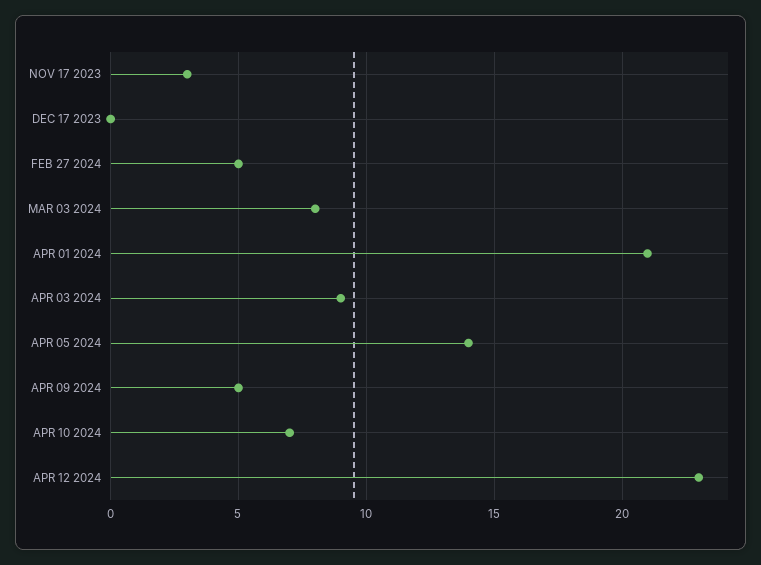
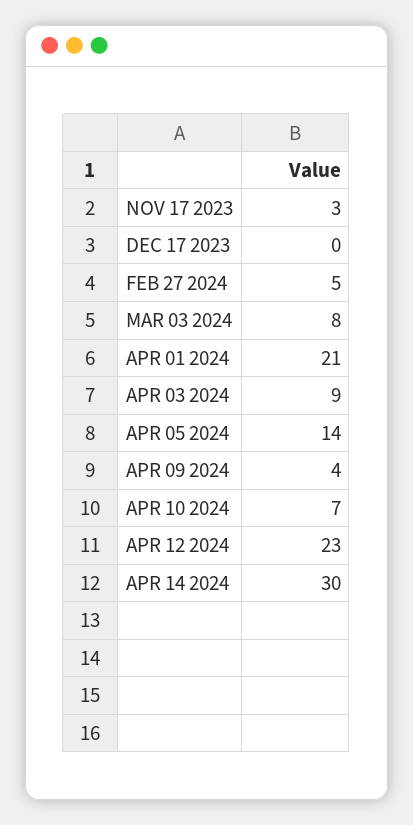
APR 09 2024: 5 -> 4
APR 14 2024: none -> 30

